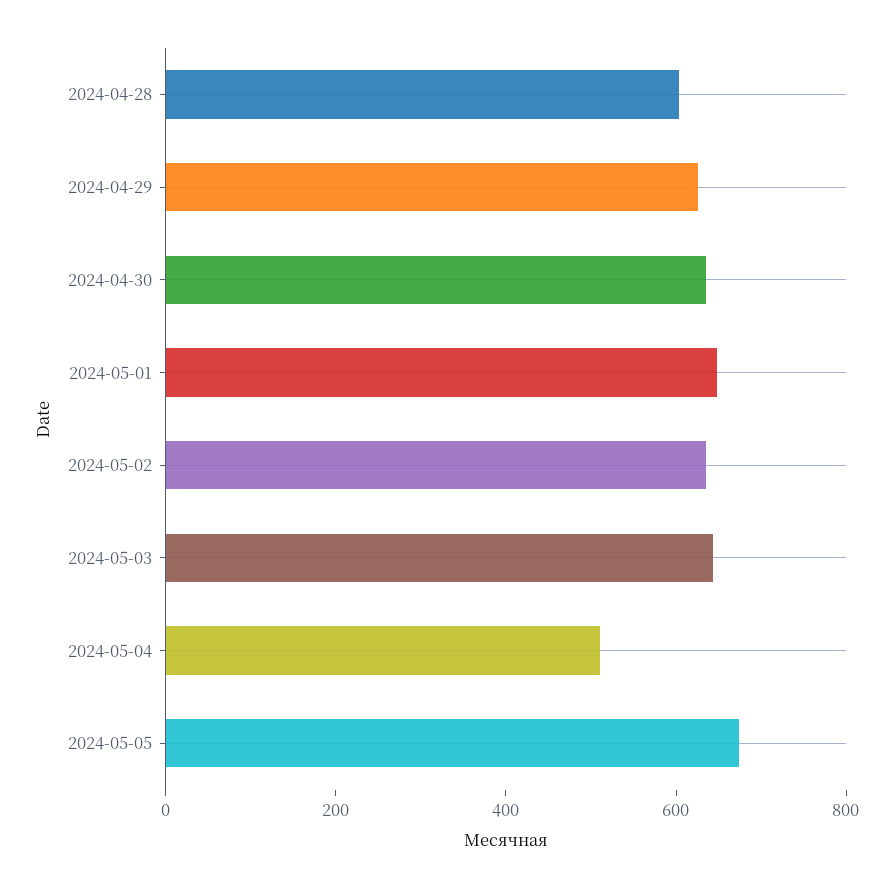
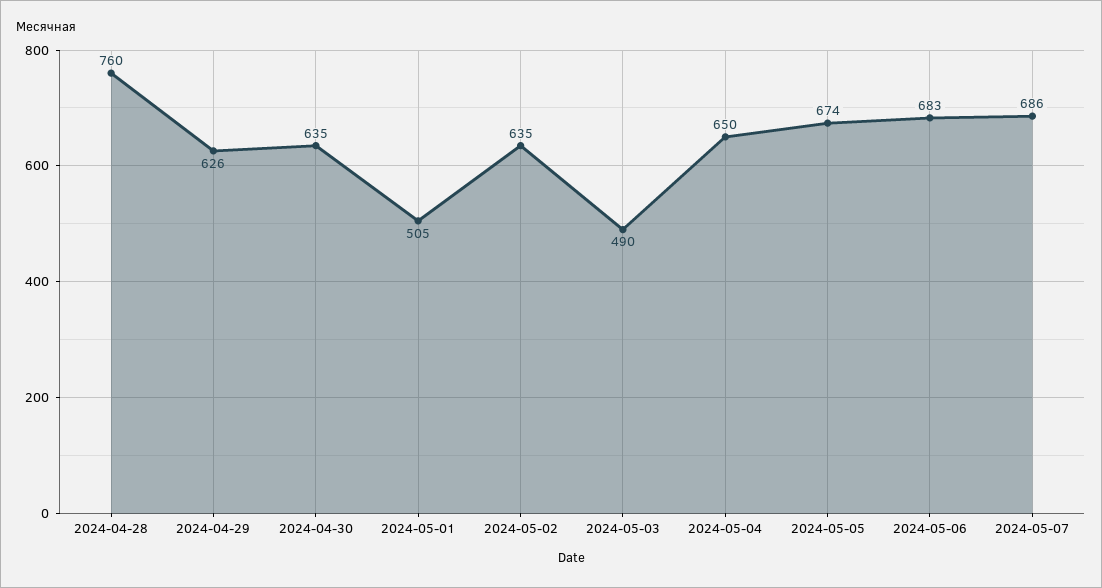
2024-04-28: 600 -> 760
2024-05-01: 650 -> 505
2024-05-03: 650 -> 490
2024-05-04: 500 -> 650
2024-05-06: none -> 683
2024-05-07: none -> 686

